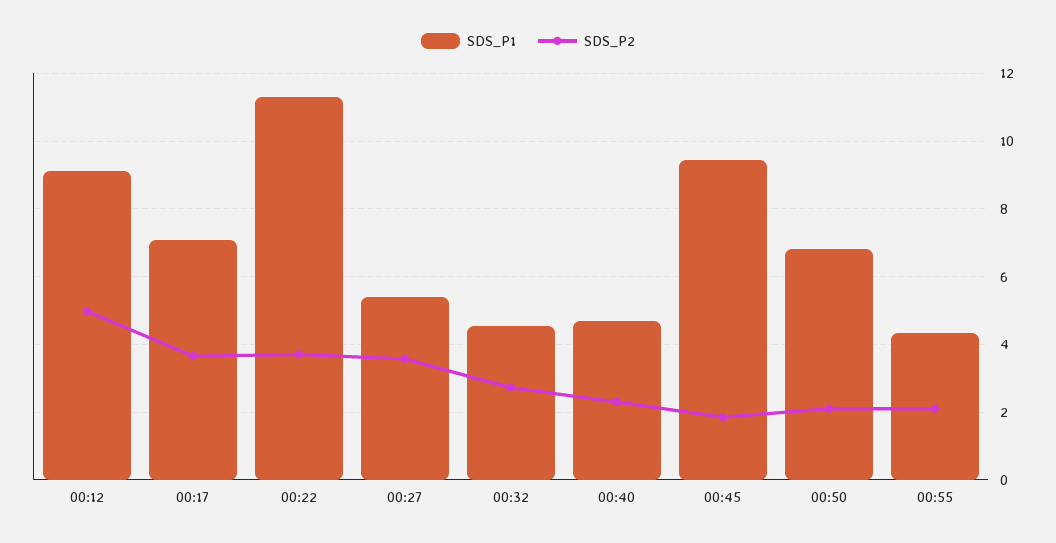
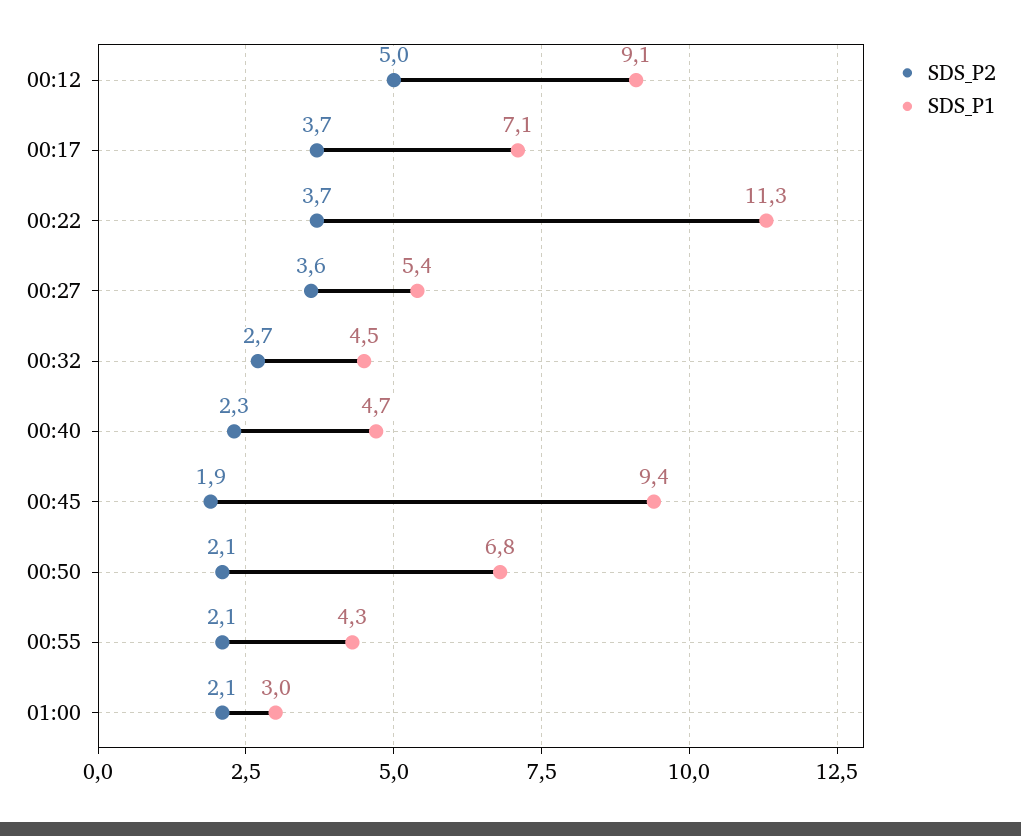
SDS_P2, 01:00: none -> 2.1
SDS_P1, 01:00: none -> 3

